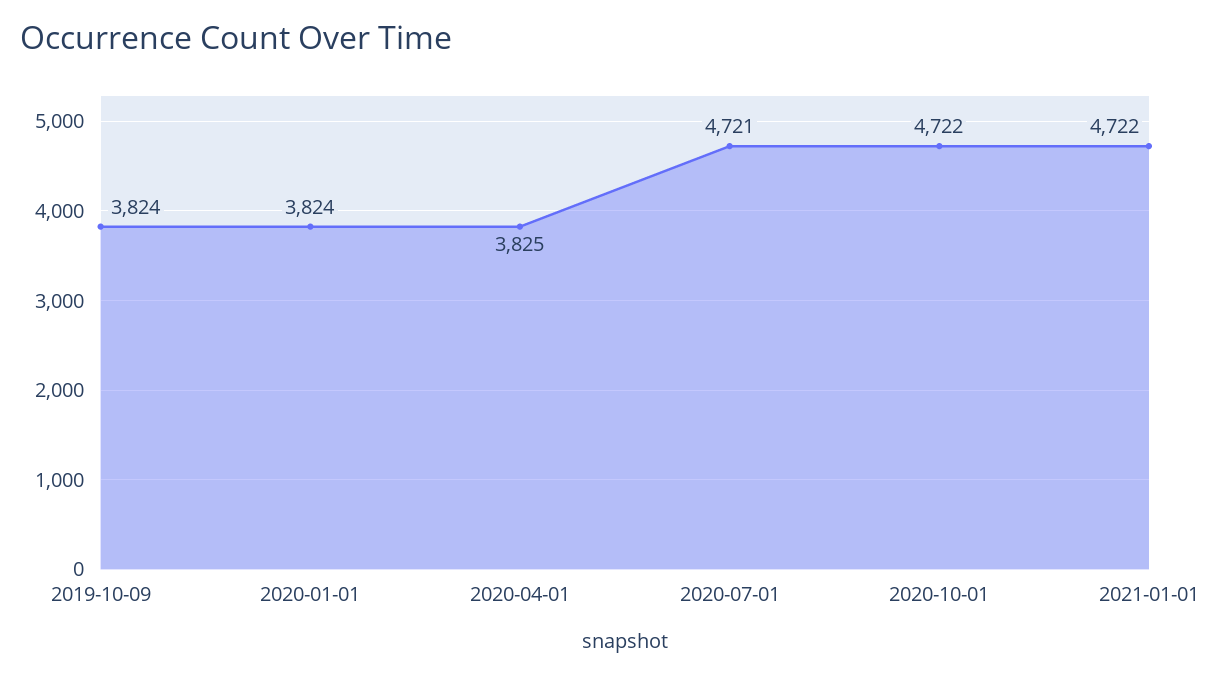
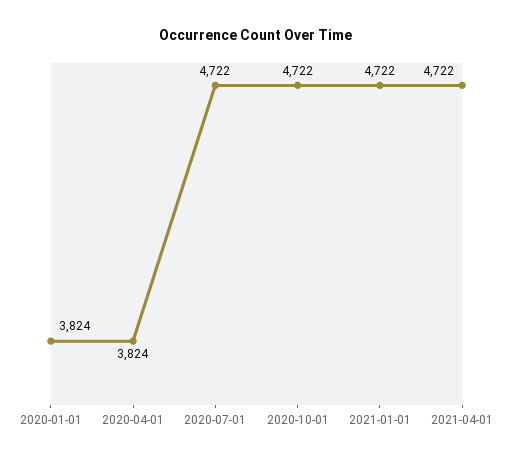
2019-10-09: 3824 -> none
2020-04-01: 3825 -> 3824
2020-07-01: 4721 -> 4722
2021-04-01: none -> 4722

